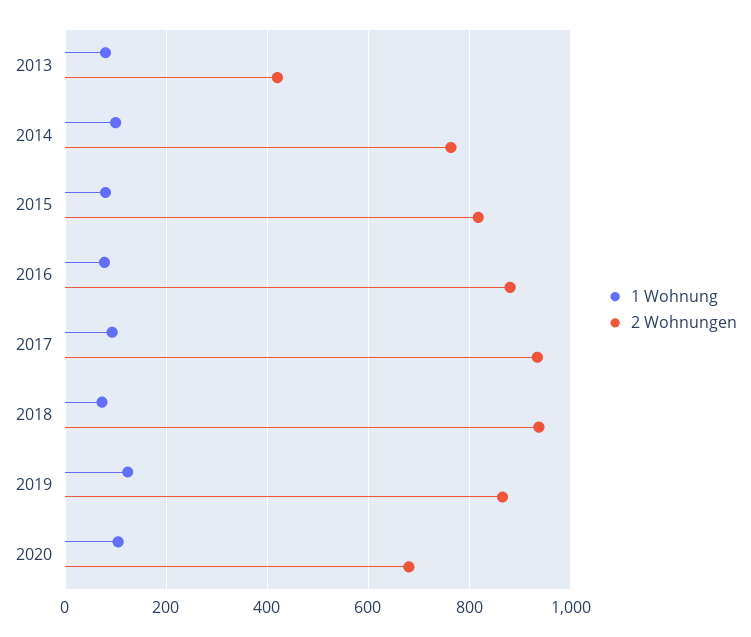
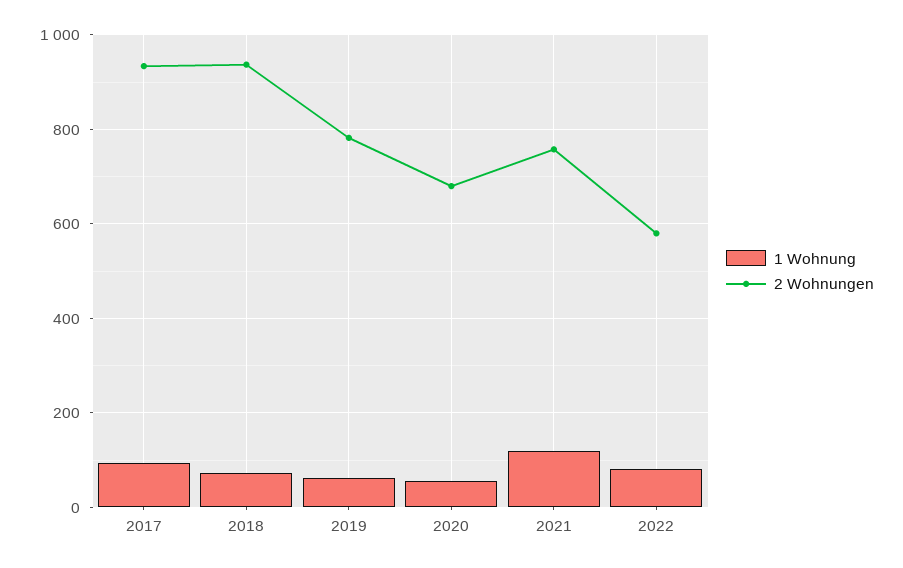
1 Wohnung, 2013: 80 -> none
2 Wohnungen, 2013: 420 -> none
1 Wohnung, 2014: 100 -> none
2 Wohnungen, 2014: 760 -> none
1 Wohnung, 2015: 80 -> none
2 Wohnungen, 2015: 820 -> none
1 Wohnung, 2016: 80 -> none
2 Wohnungen, 2016: 880 -> none
1 Wohnung, 2019: 120 -> 60
2 Wohnungen, 2019: 860 -> 780
1 Wohnung, 2020: 100 -> 60
1 Wohnung, 2021: none -> 120
2 Wohnungen, 2021: none -> 760
1 Wohnung, 2022: none -> 80
2 Wohnungen, 2022: none -> 580

